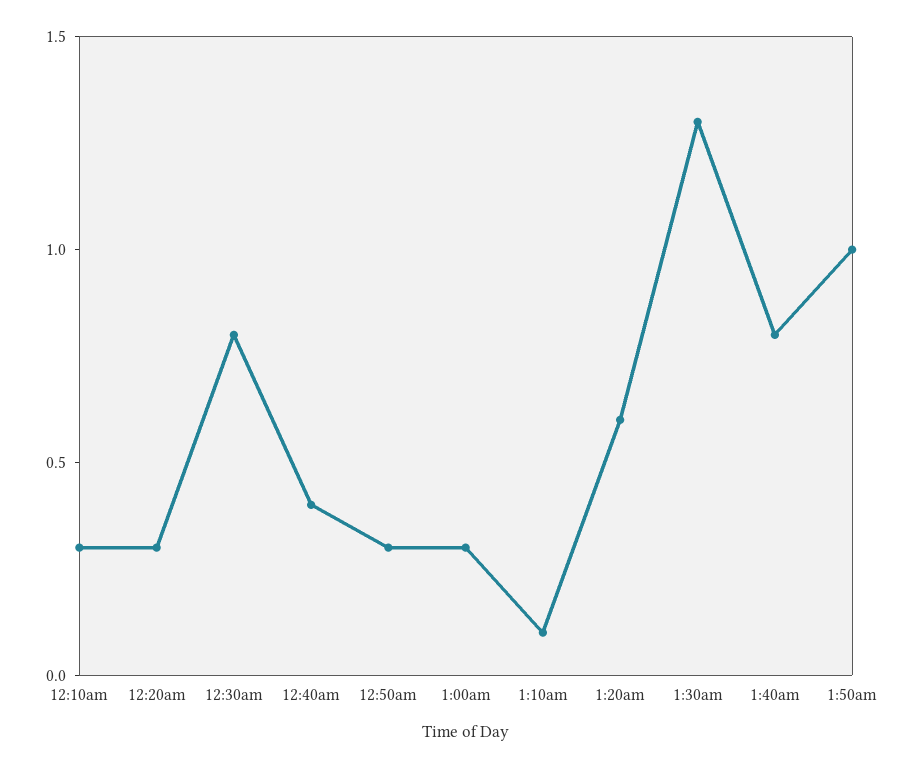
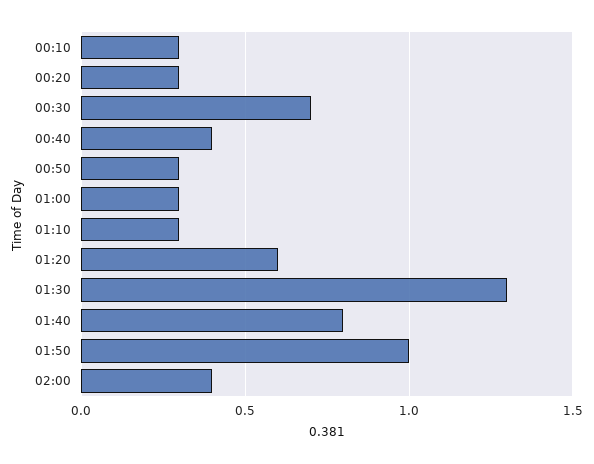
12:30am: 0.8 -> 0.7
1:10am: 0.1 -> 0.3
02:00: none -> 0.4

